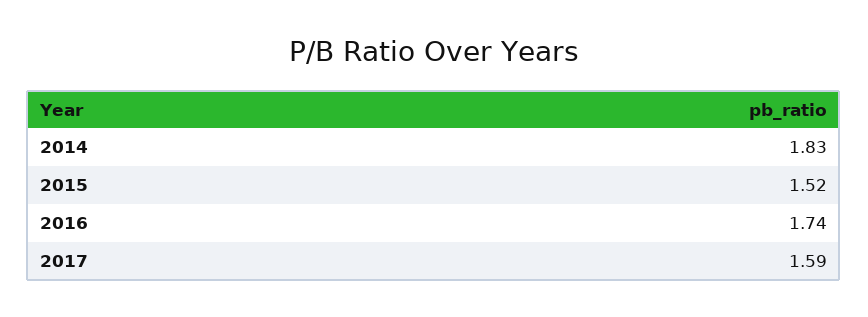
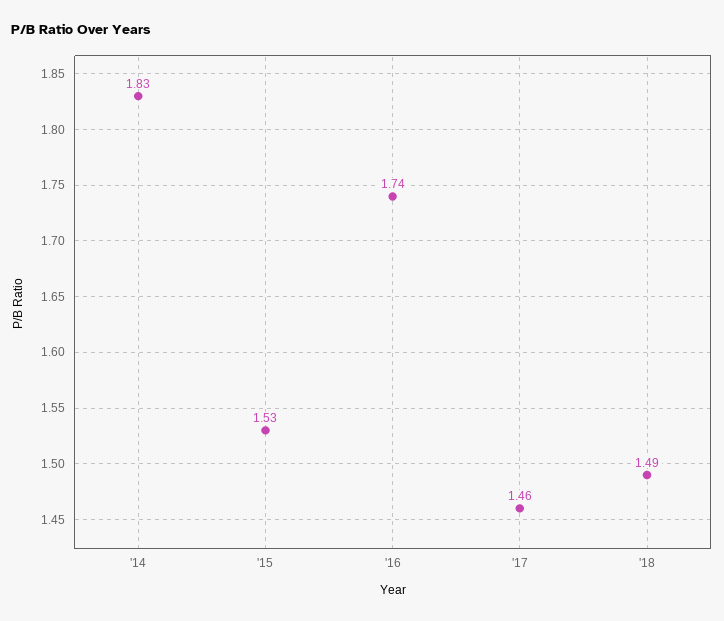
2015: 1.52 -> 1.53
2017: 1.59 -> 1.46
'18: none -> 1.49

